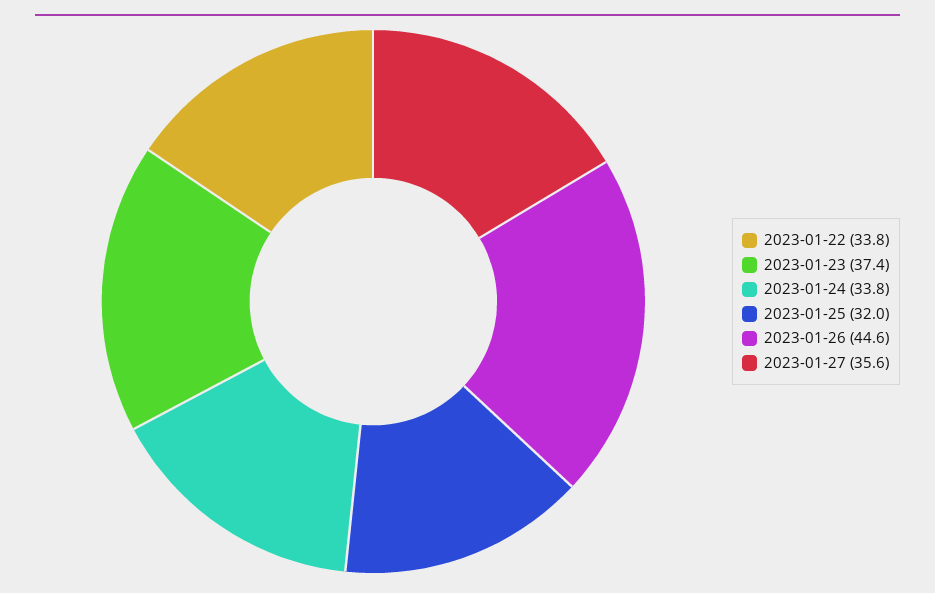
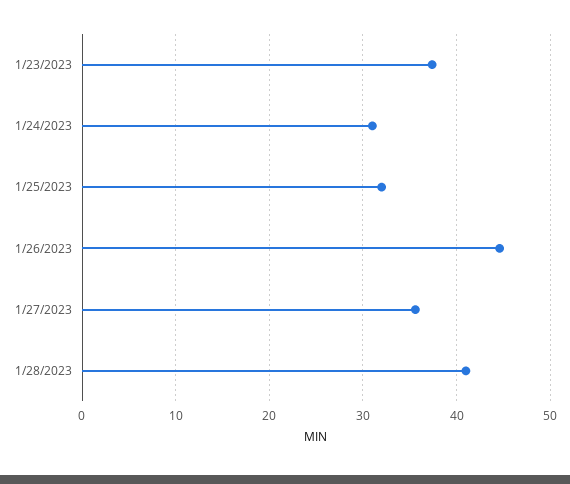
2023-01-22: 33.8 -> none
2023-01-24: 33.8 -> 31
1/28/2023: none -> 41

